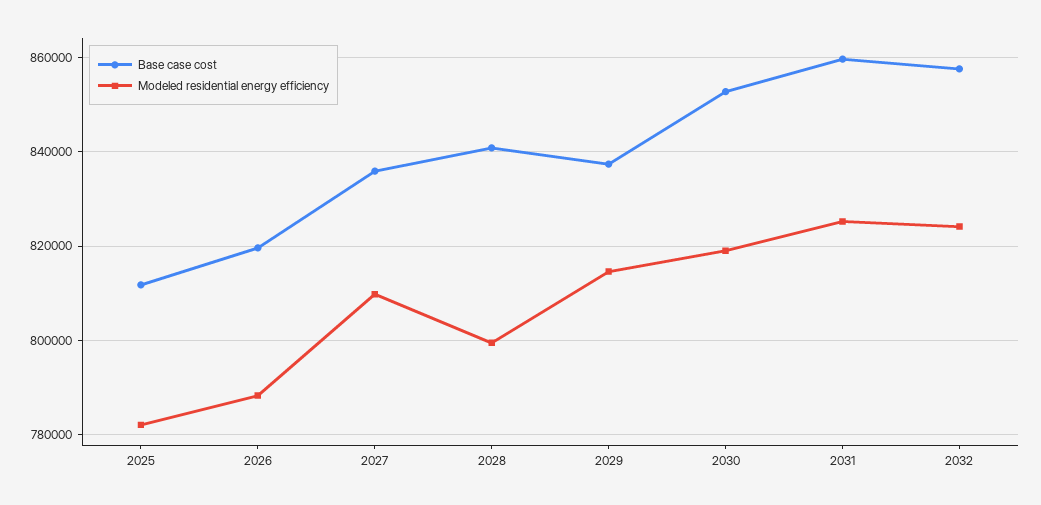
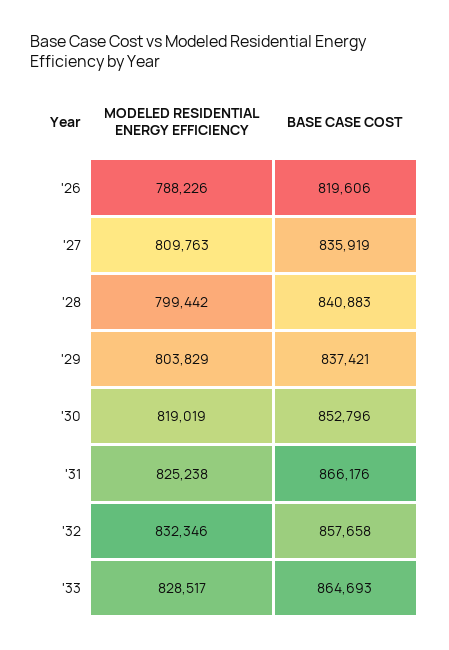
Base case cost, 2025: 812000 -> none
Modeled residential energy efficiency, 2025: 782000 -> none
Modeled residential energy efficiency, 2029: 814000 -> 803829
Base case cost, 2031: 860000 -> 866176
Modeled residential energy efficiency, 2032: 824000 -> 832346
Modeled residential energy efficiency, '33: none -> 828517
Base case cost, '33: none -> 864693

